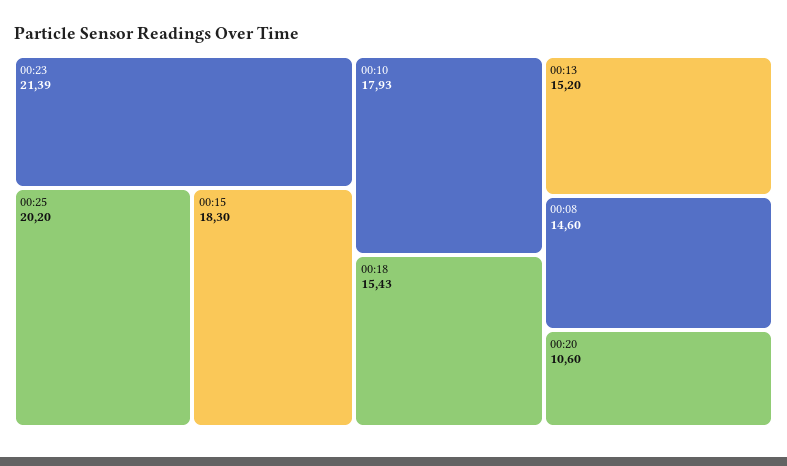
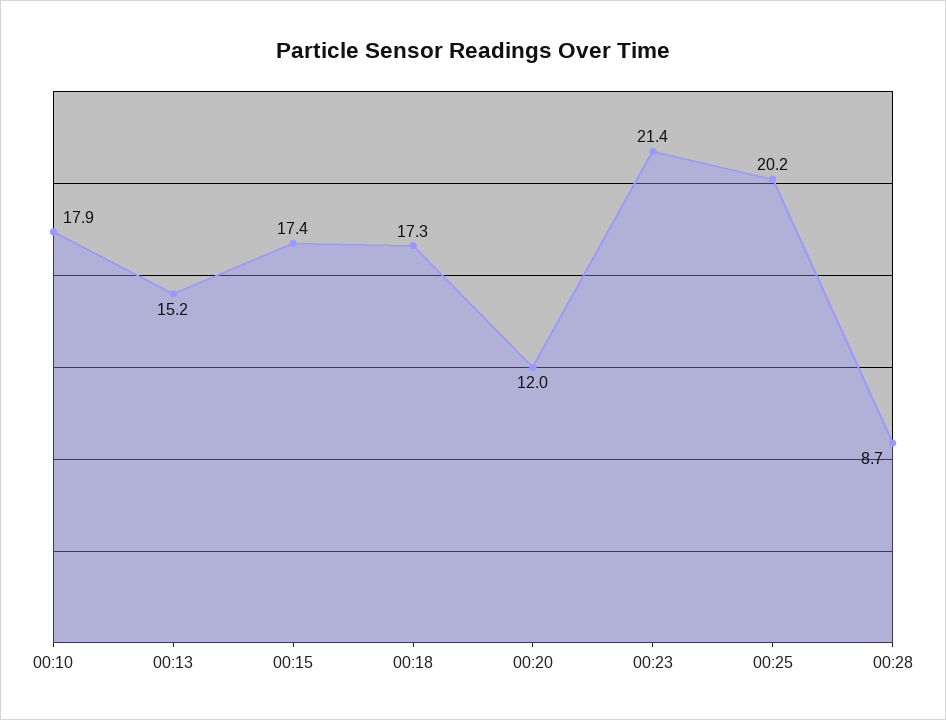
00:15: 18.3 -> 17.4
00:18: 15.43 -> 17.3
00:08: 14.6 -> none
00:20: 10.6 -> 12
00:28: none -> 8.7

